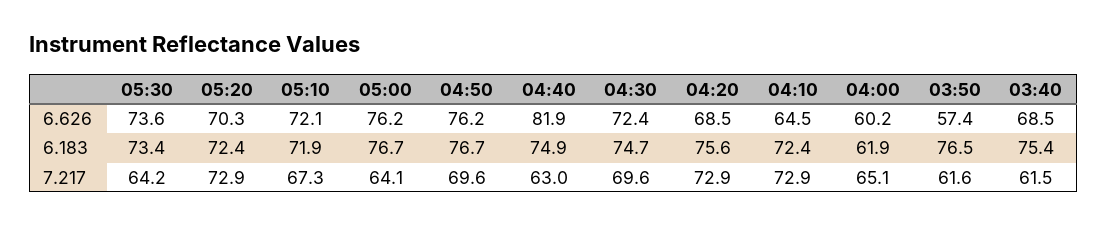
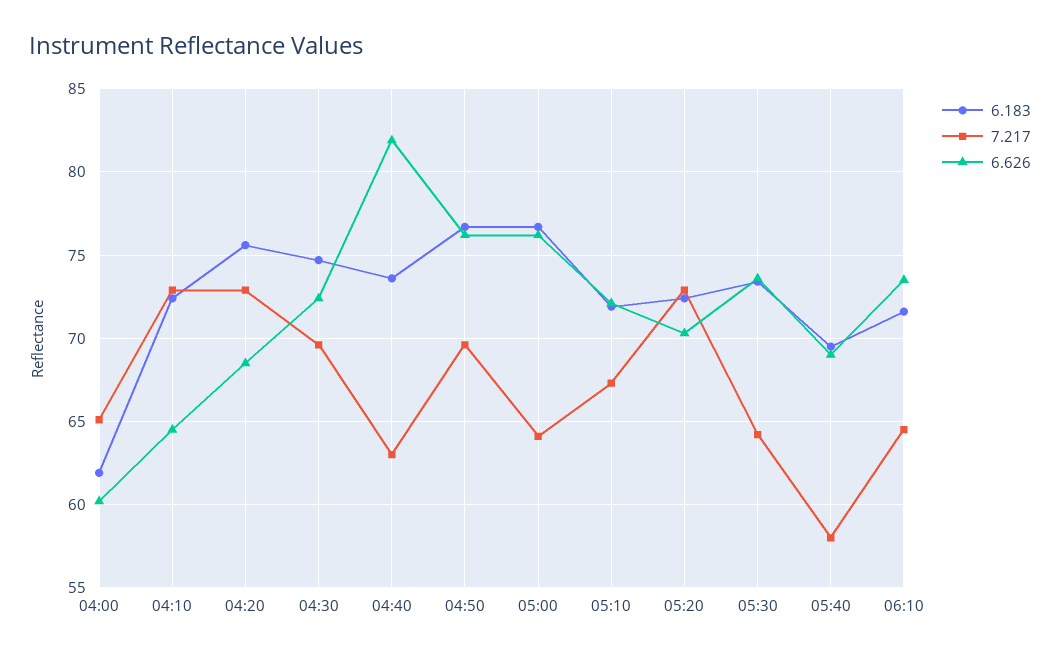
6.626, 03:50: 57.4 -> none
6.626, 03:40: 68.5 -> none
6.183, 04:40: 74.9 -> 73.5
6.183, 03:50: 76.5 -> none
6.183, 03:40: 75.4 -> none
7.217, 03:50: 61.6 -> none
7.217, 03:40: 61.5 -> none
6.183, 05:40: none -> 69.5
7.217, 05:40: none -> 58
6.626, 05:40: none -> 69
6.183, 06:10: none -> 71.5
7.217, 06:10: none -> 64.5
6.626, 06:10: none -> 73.5

